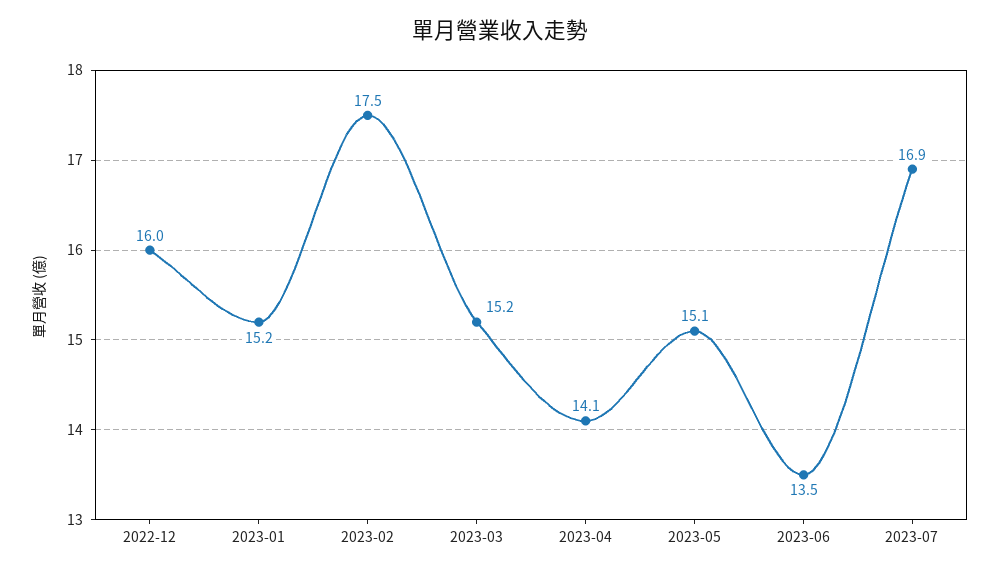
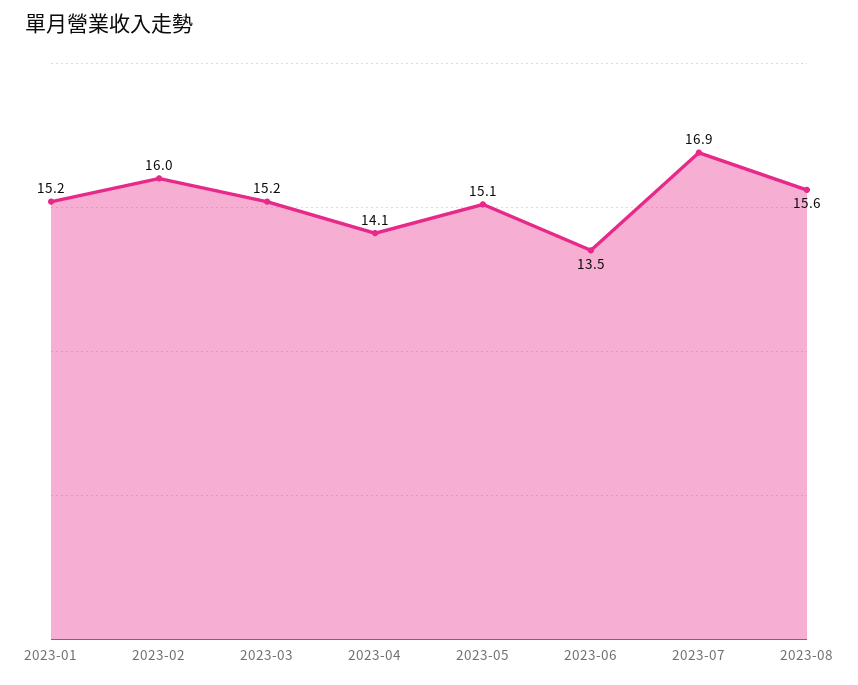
2022-12: 16 -> none
2023-02: 17.5 -> 16
2023-08: none -> 15.6

